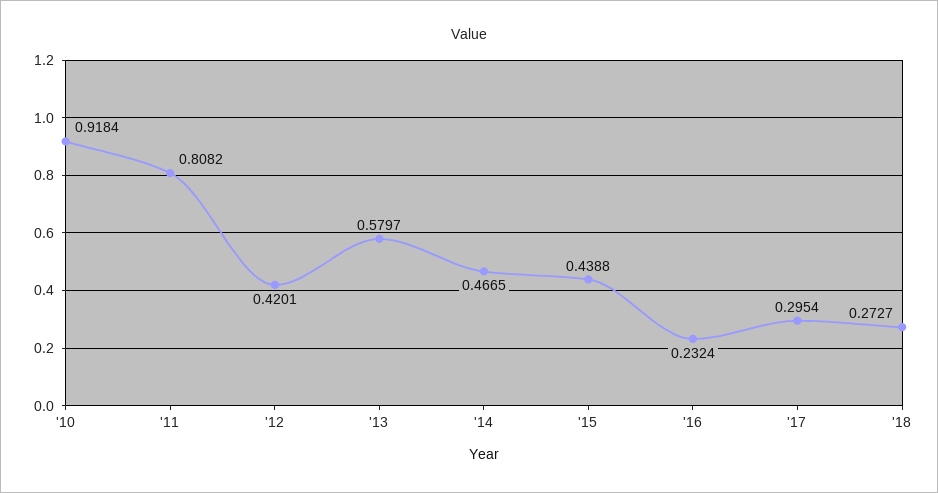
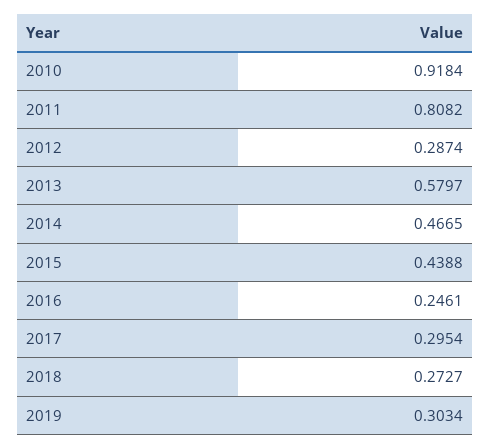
'12: 0.4201 -> 0.2874
'16: 0.2324 -> 0.2461
2019: none -> 0.3034

